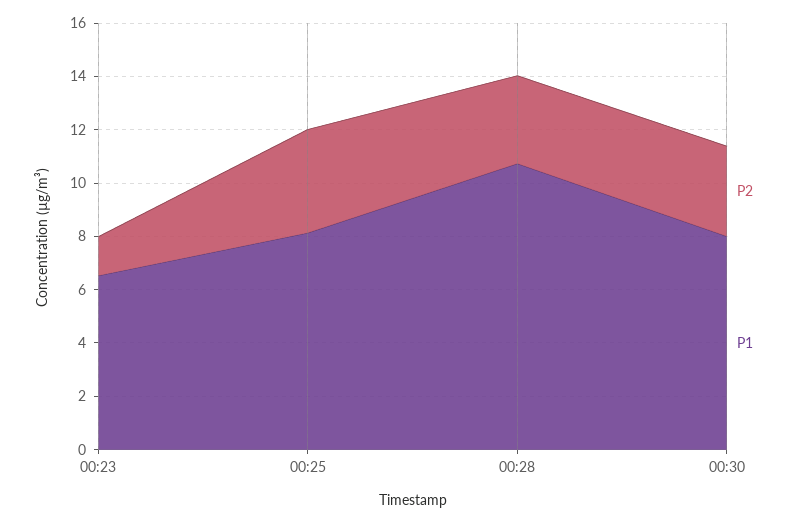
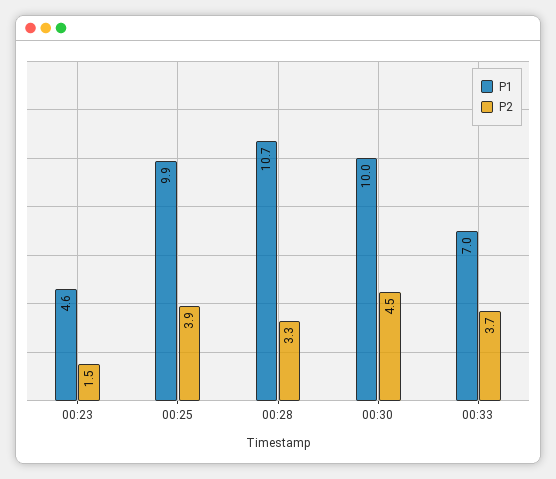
P1, 00:23: 6.5 -> 4.6
P1, 00:25: 8 -> 9.9
P2, 00:30: 3.5 -> 4.5
P1, 00:30: 8 -> 10
P1, 00:33: none -> 7
P2, 00:33: none -> 3.7

